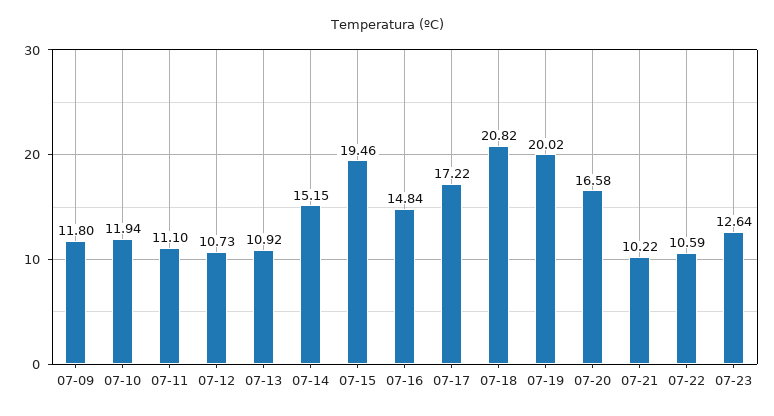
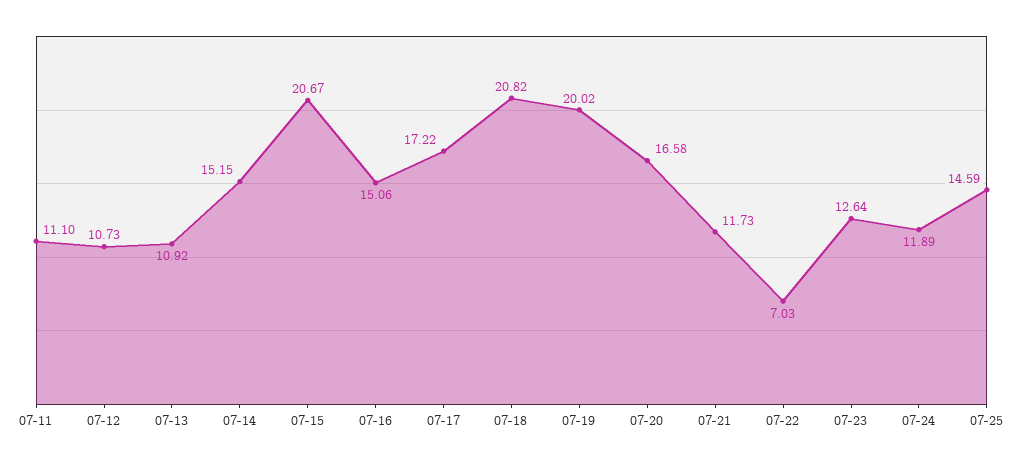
07-09: 11.8 -> none
07-10: 11.94 -> none
07-15: 19.46 -> 20.67
07-16: 14.84 -> 15.06
07-21: 10.22 -> 11.73
07-22: 10.59 -> 7.03
07-24: none -> 11.89
07-25: none -> 14.59

